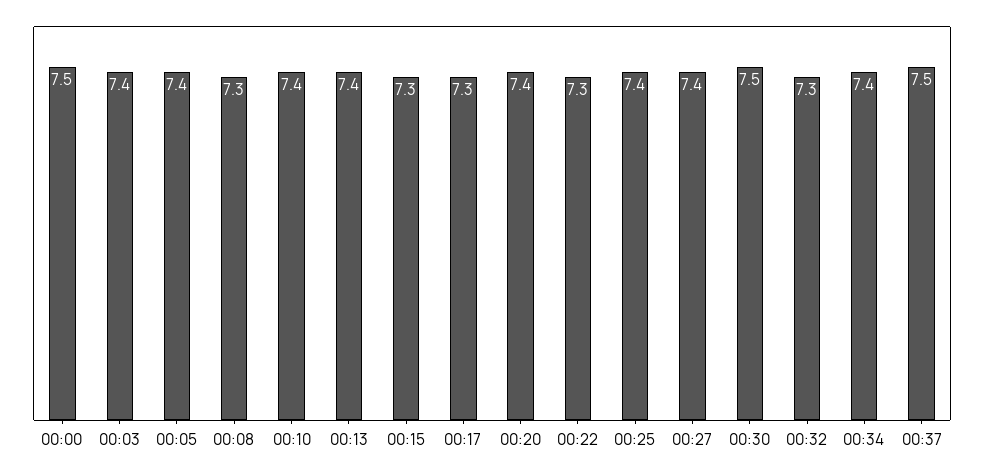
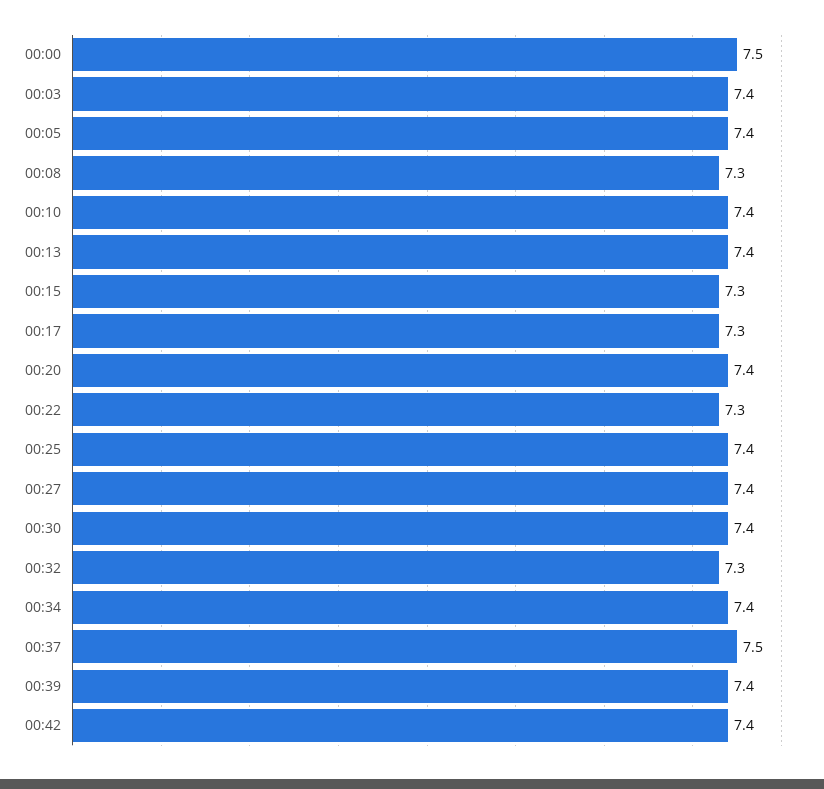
00:30: 7.5 -> 7.4
00:39: none -> 7.4
00:42: none -> 7.4

